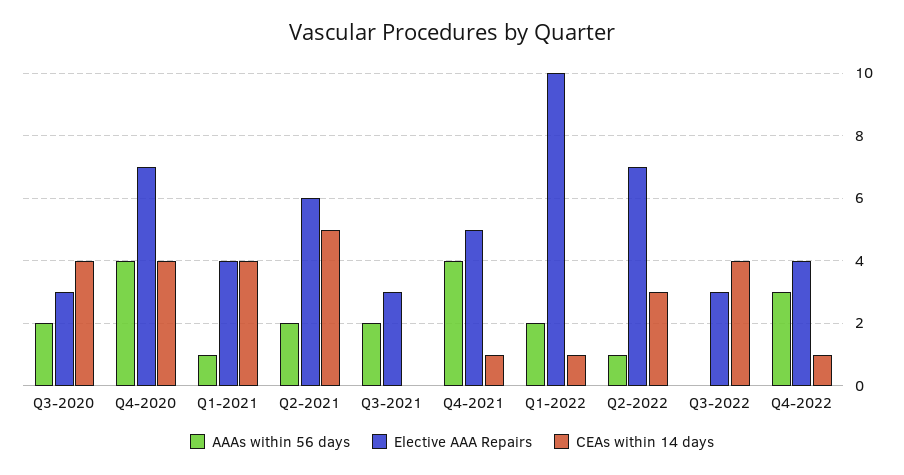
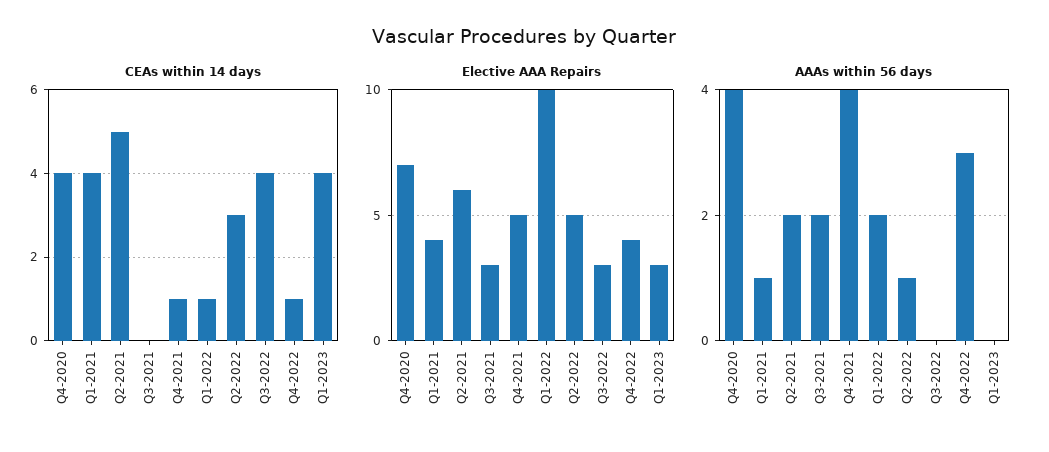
AAAs within 56 days, Q3-2020: 2 -> none
Elective AAA Repairs, Q3-2020: 3 -> none
CEAs within 14 days, Q3-2020: 4 -> none
Elective AAA Repairs, Q2-2022: 7 -> 5
CEAs within 14 days, Q1-2023: none -> 4
Elective AAA Repairs, Q1-2023: none -> 3
AAAs within 56 days, Q1-2023: none -> 0

